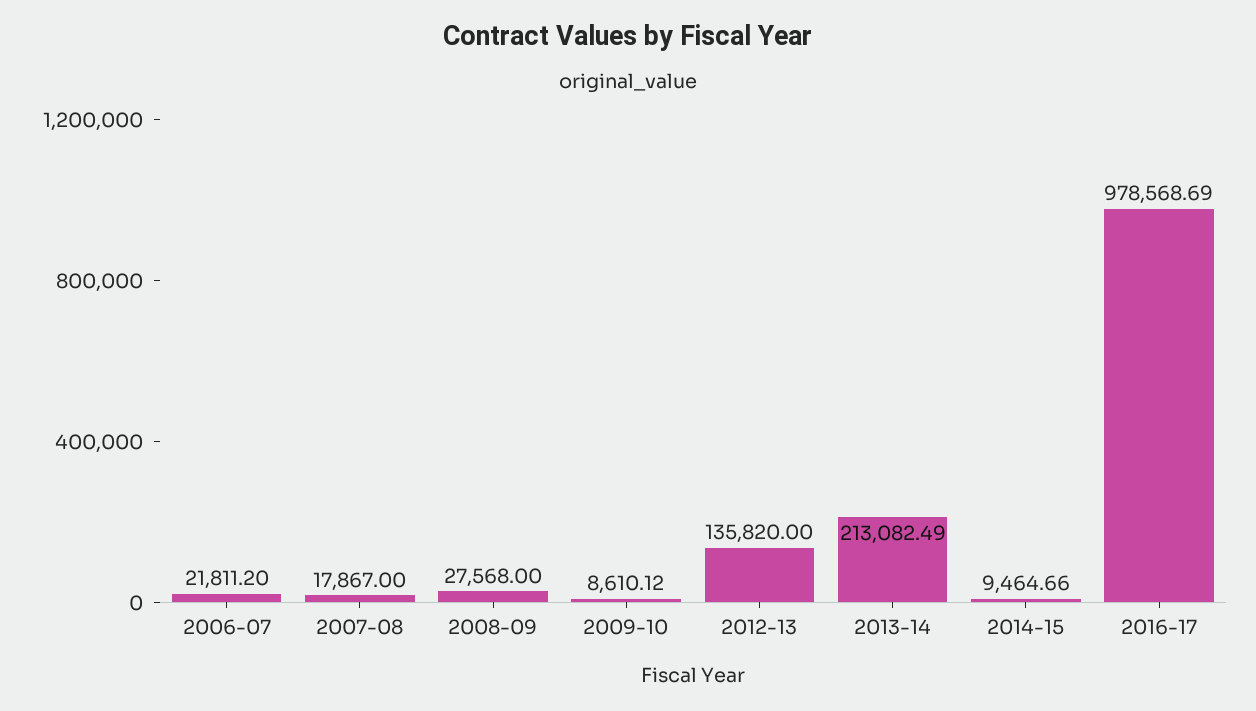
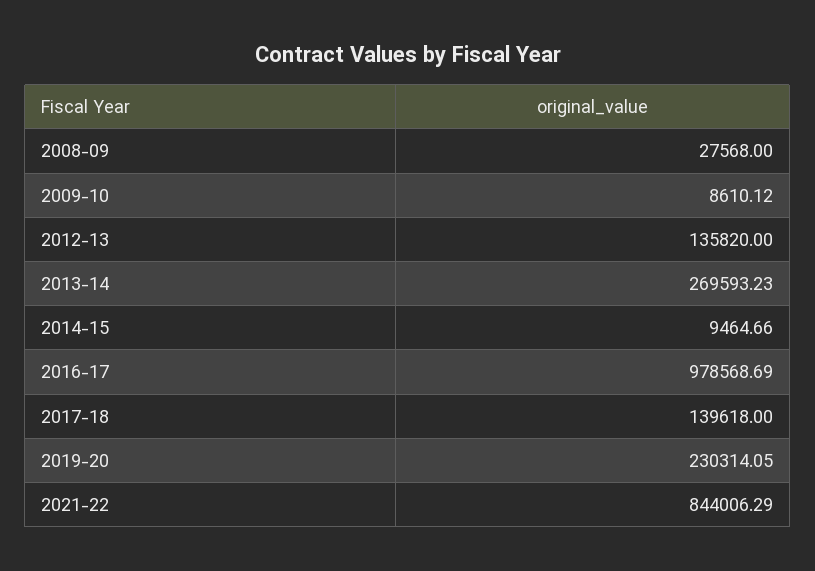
2006-07: 21811.2 -> none
2007-08: 17867 -> none
2013-14: 213082.49 -> 269593.23
2017-18: none -> 139618
2019-20: none -> 230314.05
2021-22: none -> 844006.29

